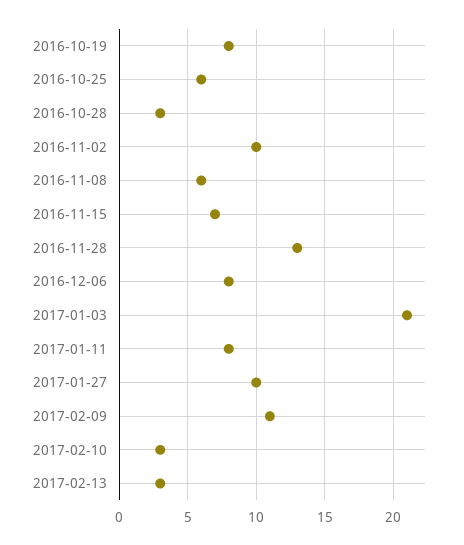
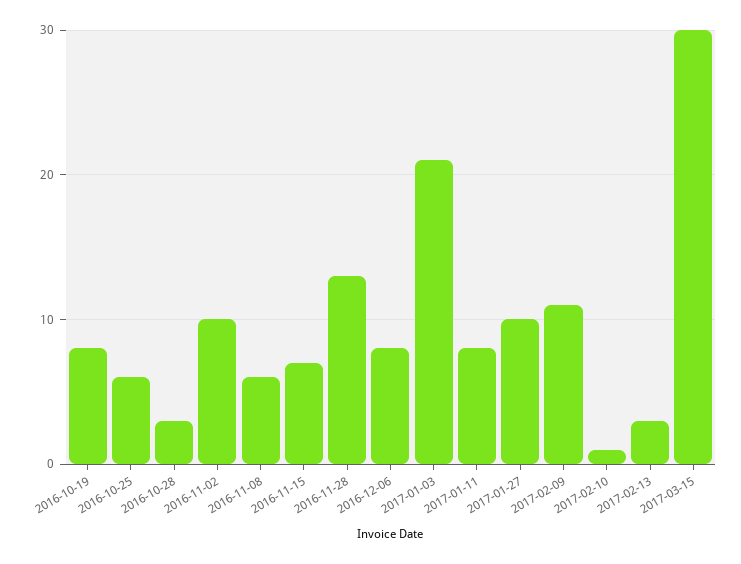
2017-02-10: 3 -> 1
2017-03-15: none -> 30

